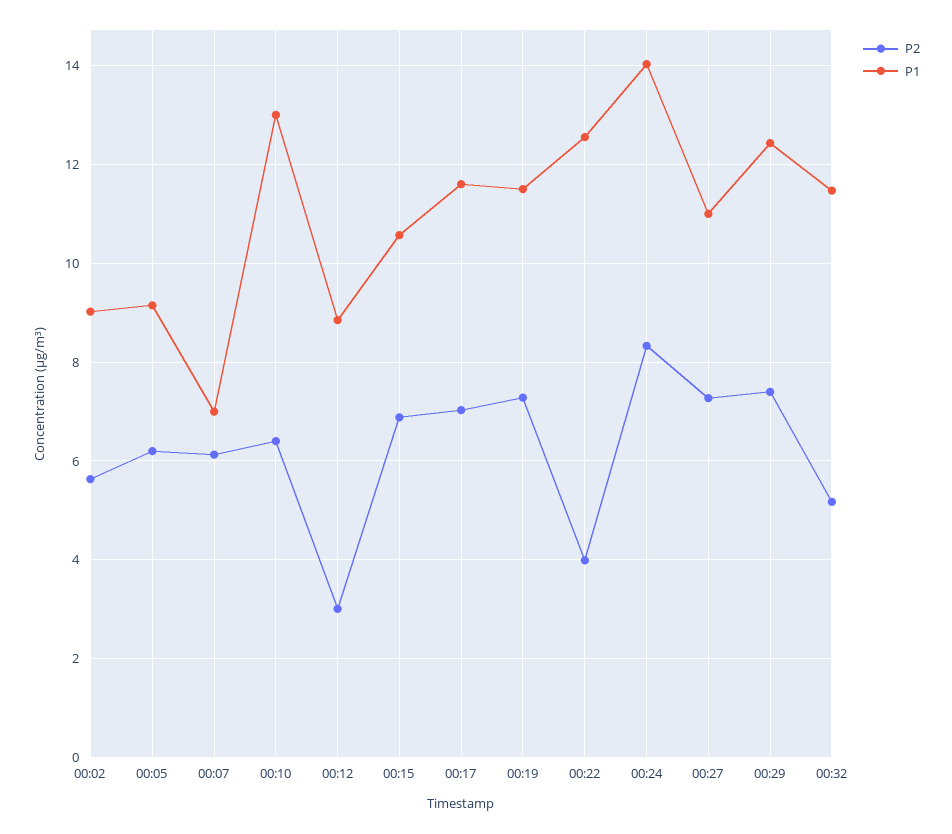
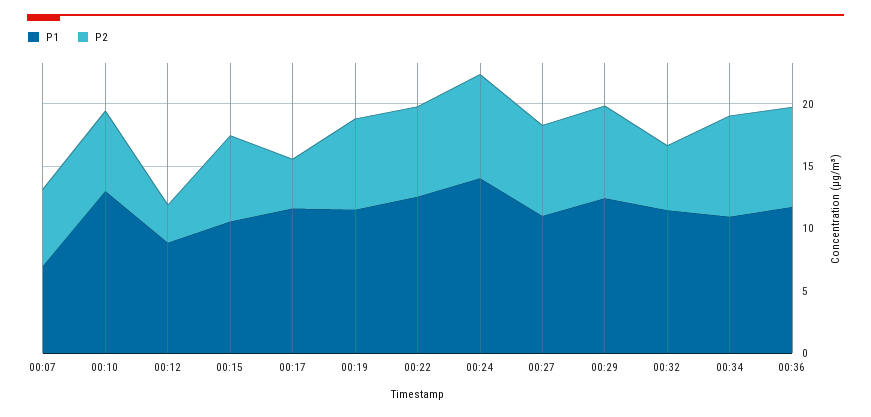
P2, 00:02: 5.6 -> none
P1, 00:02: 9 -> none
P2, 00:05: 6.2 -> none
P1, 00:05: 9.2 -> none
P2, 00:17: 7 -> 4
P2, 00:22: 4 -> 7
P1, 00:34: none -> 11
P2, 00:34: none -> 8
P1, 00:36: none -> 12
P2, 00:36: none -> 8

